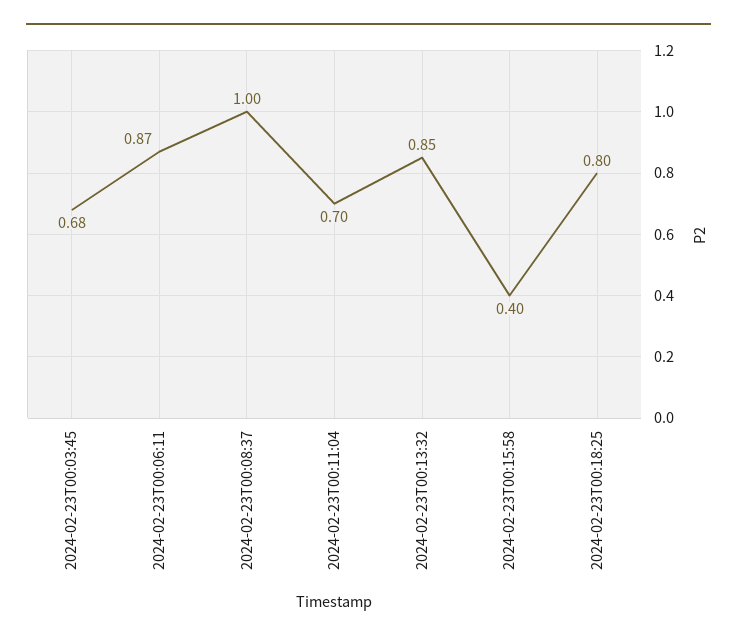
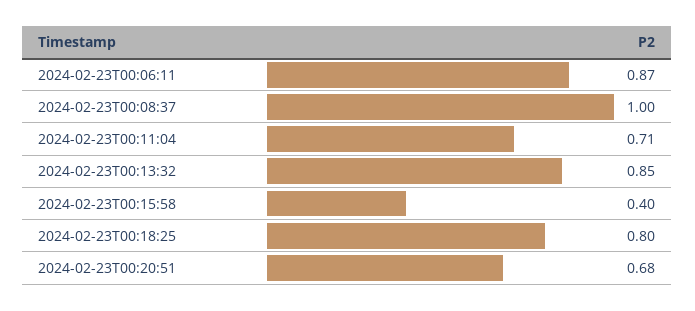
2024-02-23T00:03:45: 0.68 -> none
2024-02-23T00:11:04: 0.7 -> 0.71
2024-02-23T00:20:51: none -> 0.68

